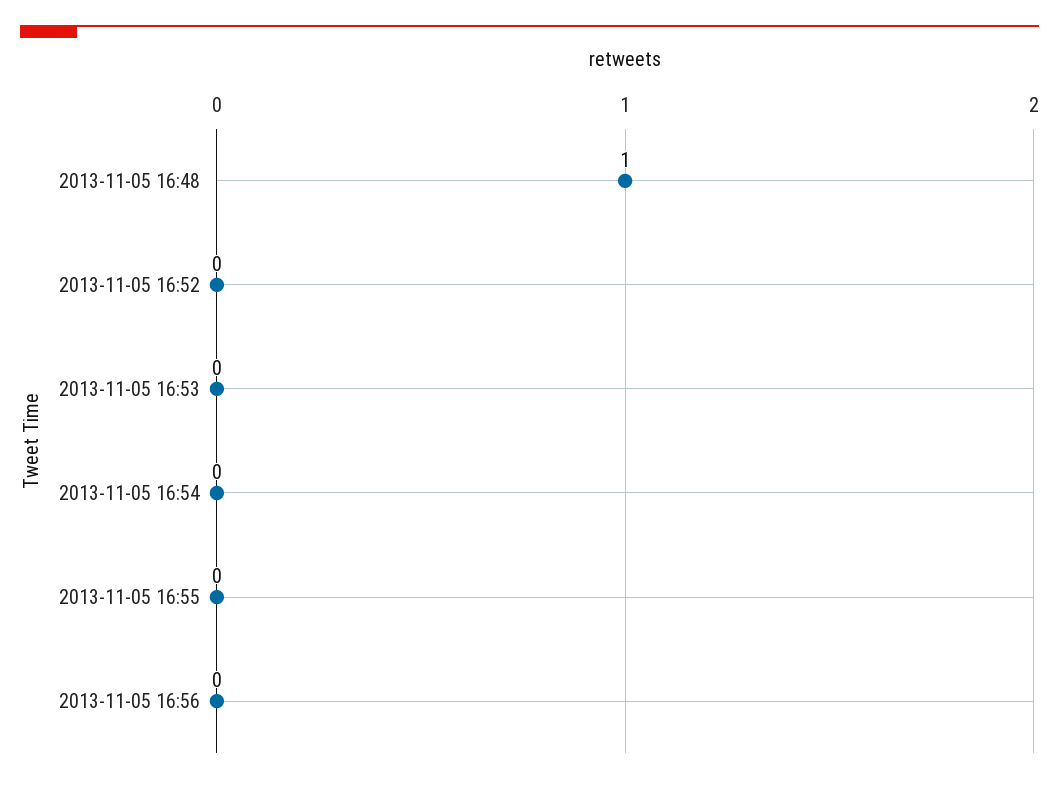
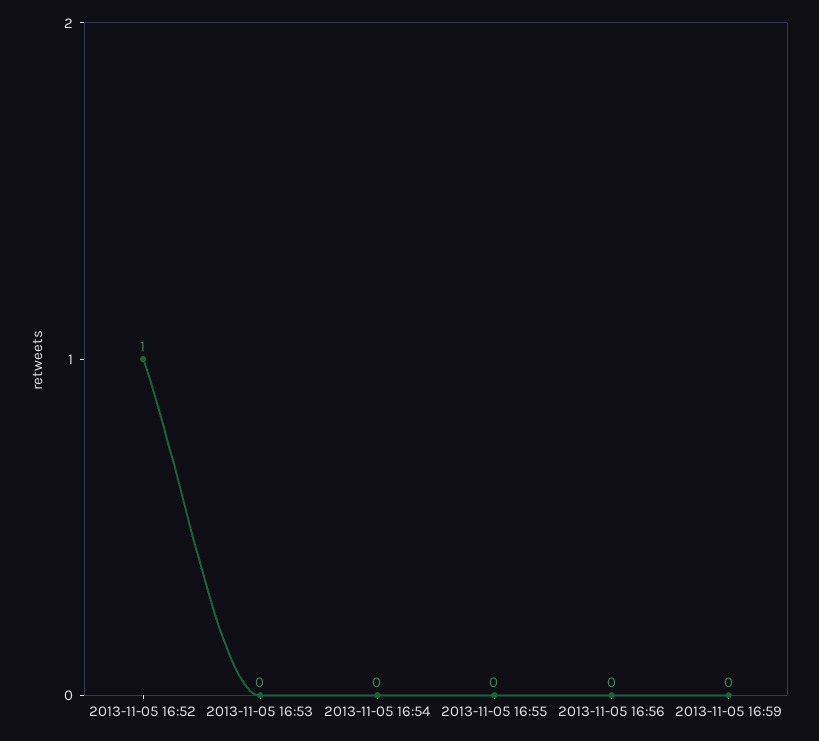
2013-11-05 16:48: 1 -> none
2013-11-05 16:52: 0 -> 1
2013-11-05 16:59: none -> 0

